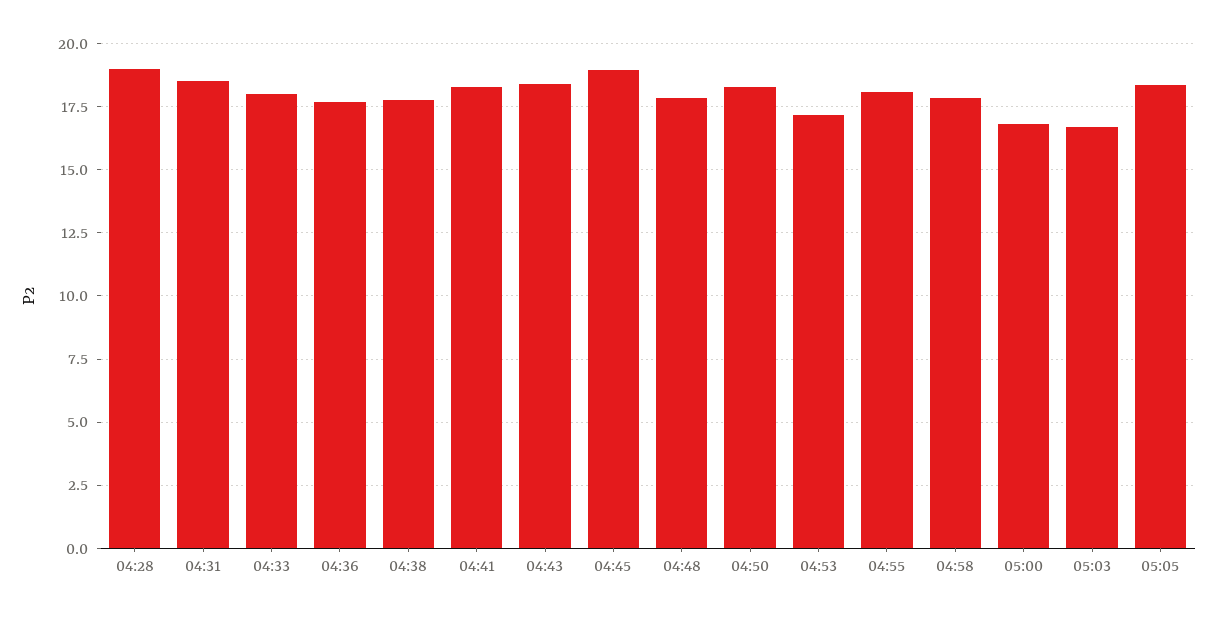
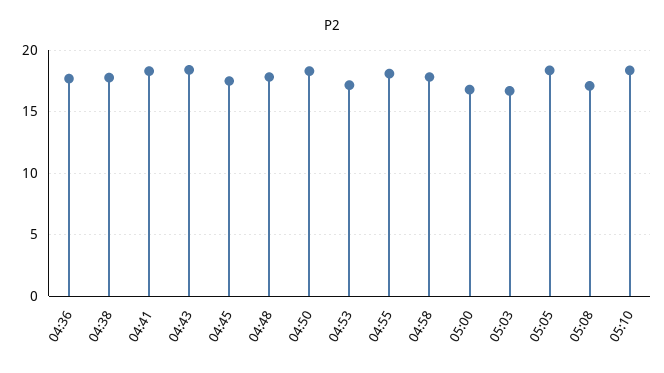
04:28: 19 -> none
04:31: 18.5 -> none
04:33: 18 -> none
04:45: 19 -> 17.5
05:08: none -> 17
05:10: none -> 18.5

